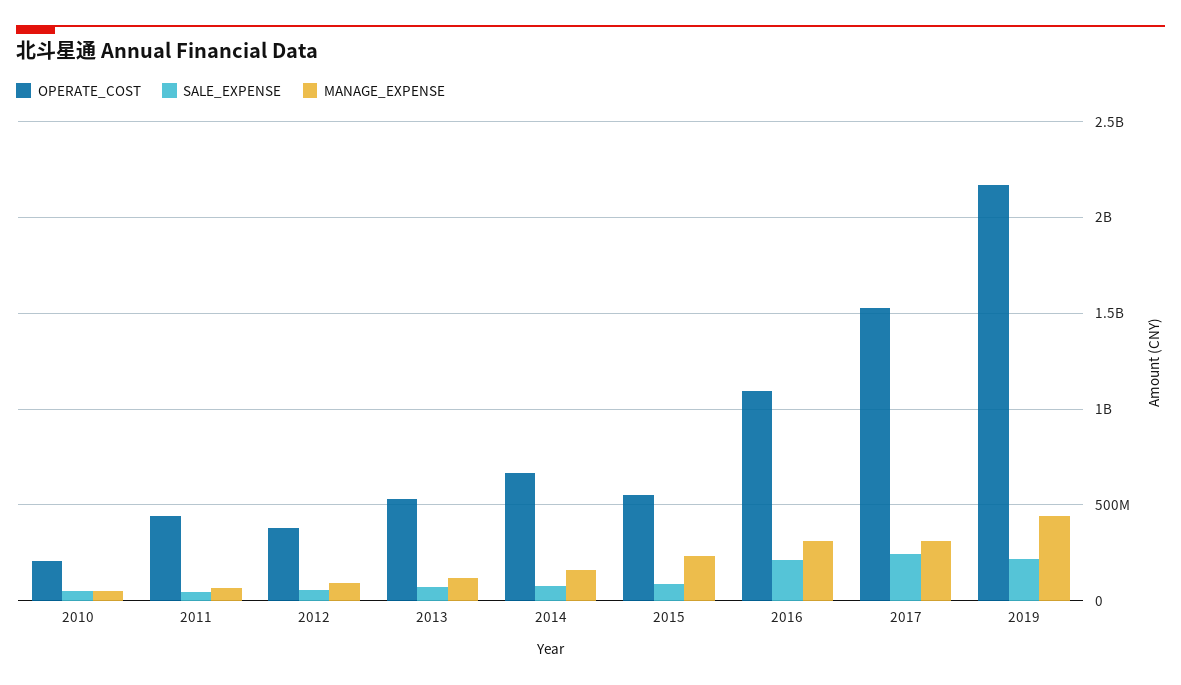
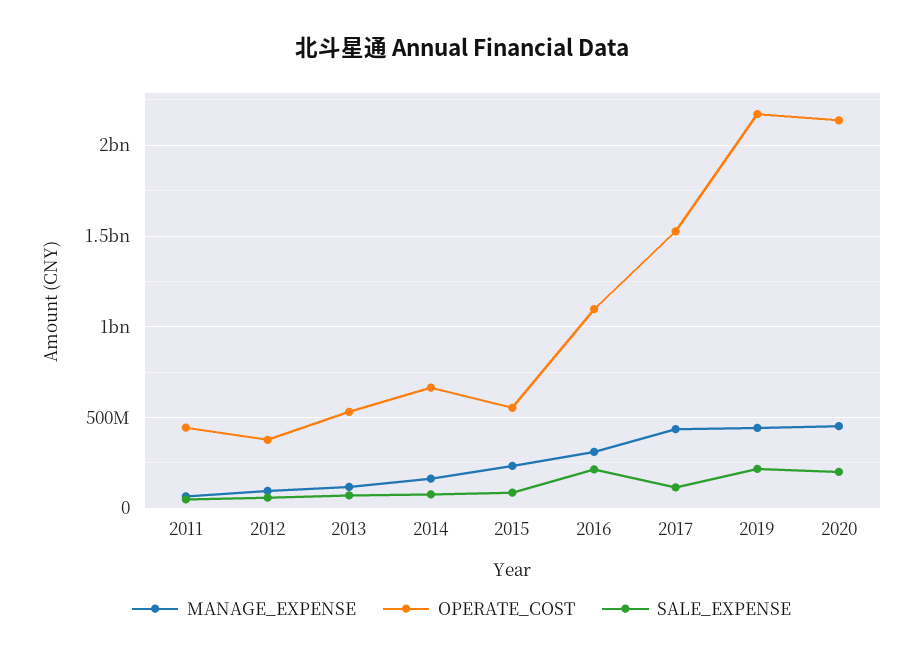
OPERATE_COST, 2010: 200000000 -> none
SALE_EXPENSE, 2010: 50000000 -> none
MANAGE_EXPENSE, 2010: 50000000 -> none
SALE_EXPENSE, 2017: 250000000 -> 100000000
MANAGE_EXPENSE, 2017: 300000000 -> 450000000
MANAGE_EXPENSE, 2020: none -> 450000000
OPERATE_COST, 2020: none -> 2150000000
SALE_EXPENSE, 2020: none -> 200000000

